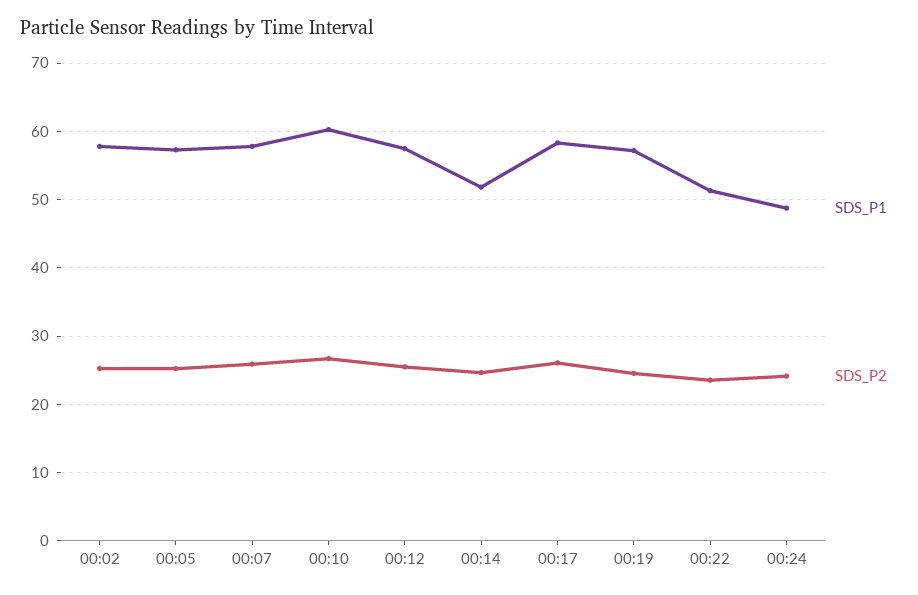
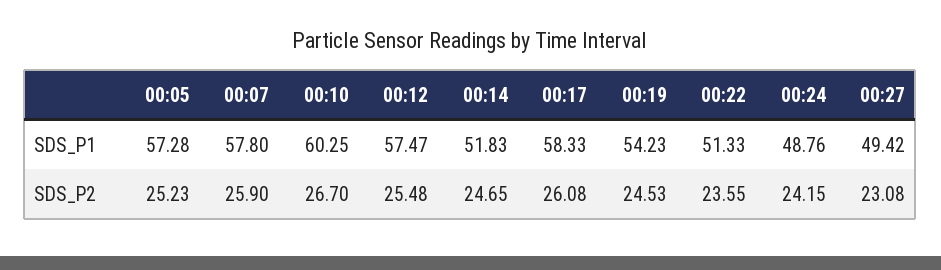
SDS_P1, 00:02: 58 -> none
SDS_P2, 00:02: 25 -> none
SDS_P1, 00:19: 57 -> 54.23
SDS_P1, 00:27: none -> 49.42
SDS_P2, 00:27: none -> 23.08

